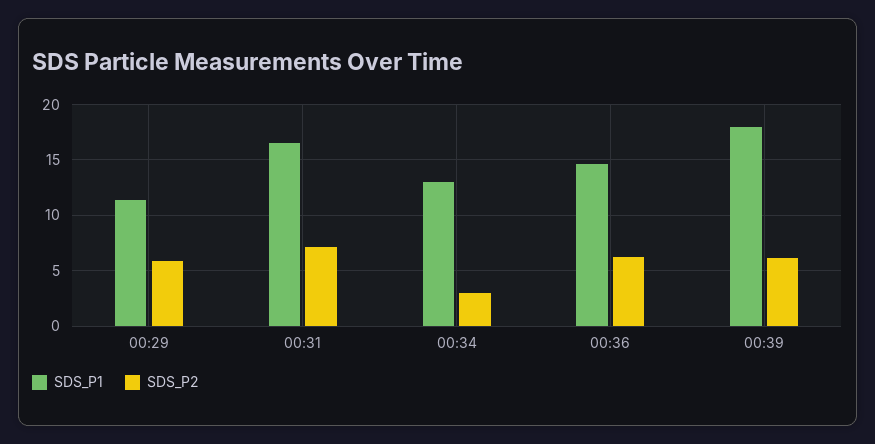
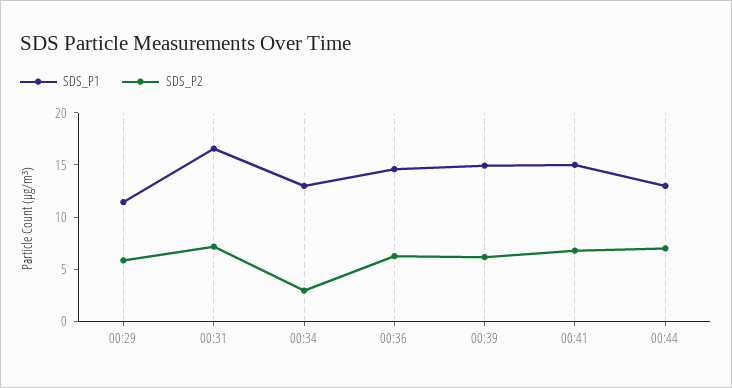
SDS_P1, 00:39: 18 -> 15
SDS_P1, 00:41: none -> 15
SDS_P2, 00:41: none -> 7
SDS_P1, 00:44: none -> 13
SDS_P2, 00:44: none -> 7

